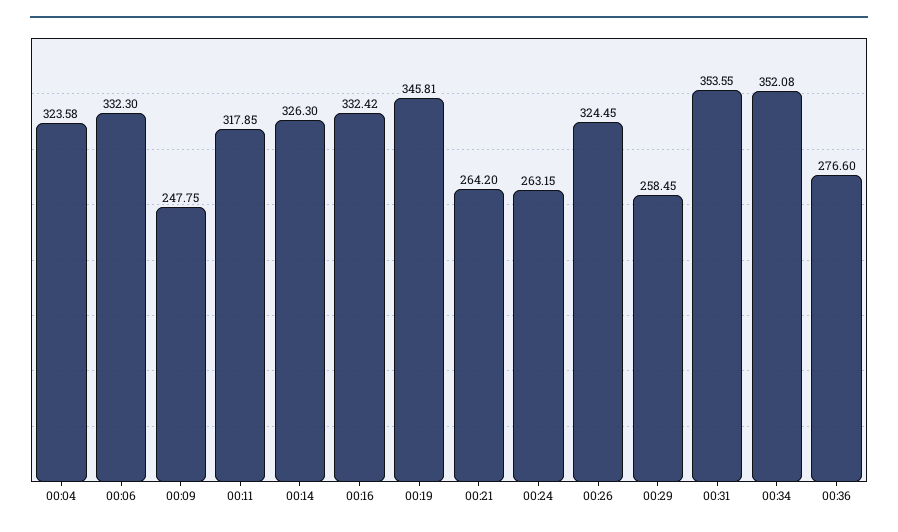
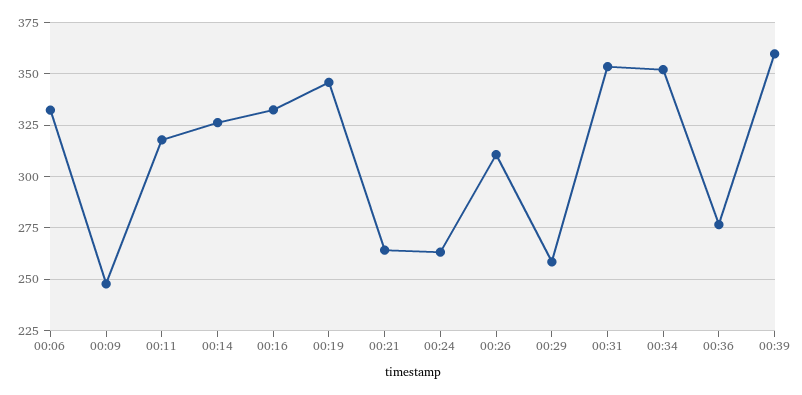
00:04: 323.58 -> none
00:26: 324.45 -> 310
00:39: none -> 360

